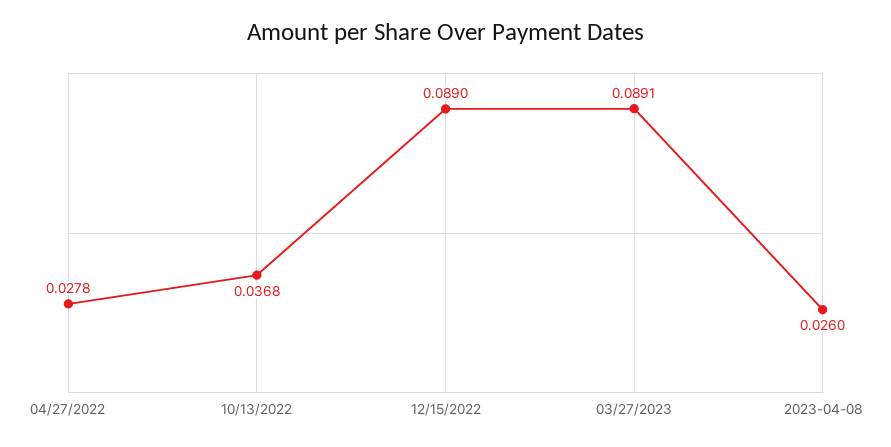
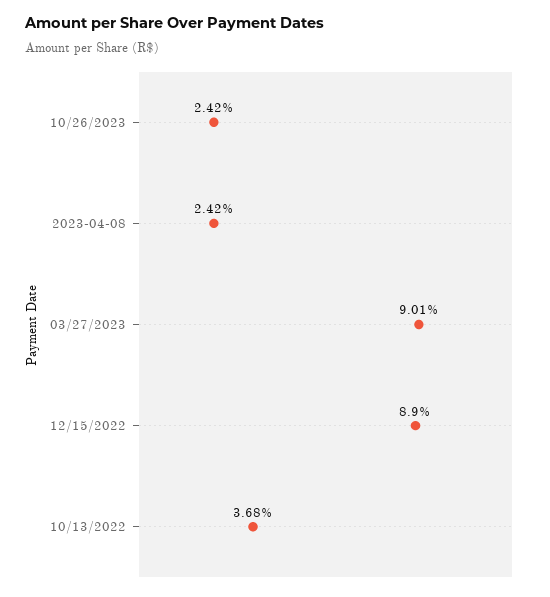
04/27/2022: 0.0278 -> none
03/27/2023: 0.0891 -> 0.0901
2023-04-08: 0.026 -> 0.0242
10/26/2023: none -> 0.0242

